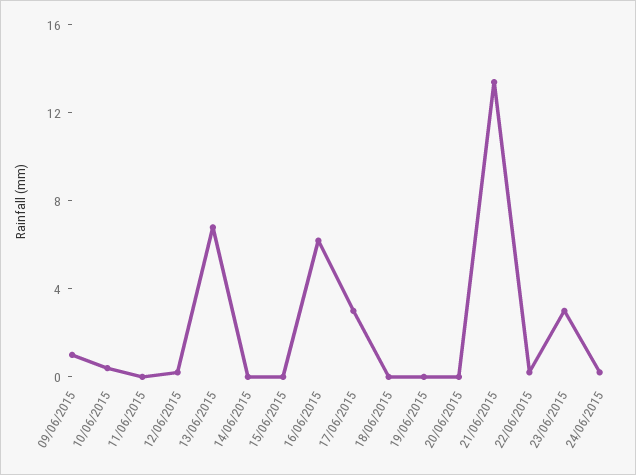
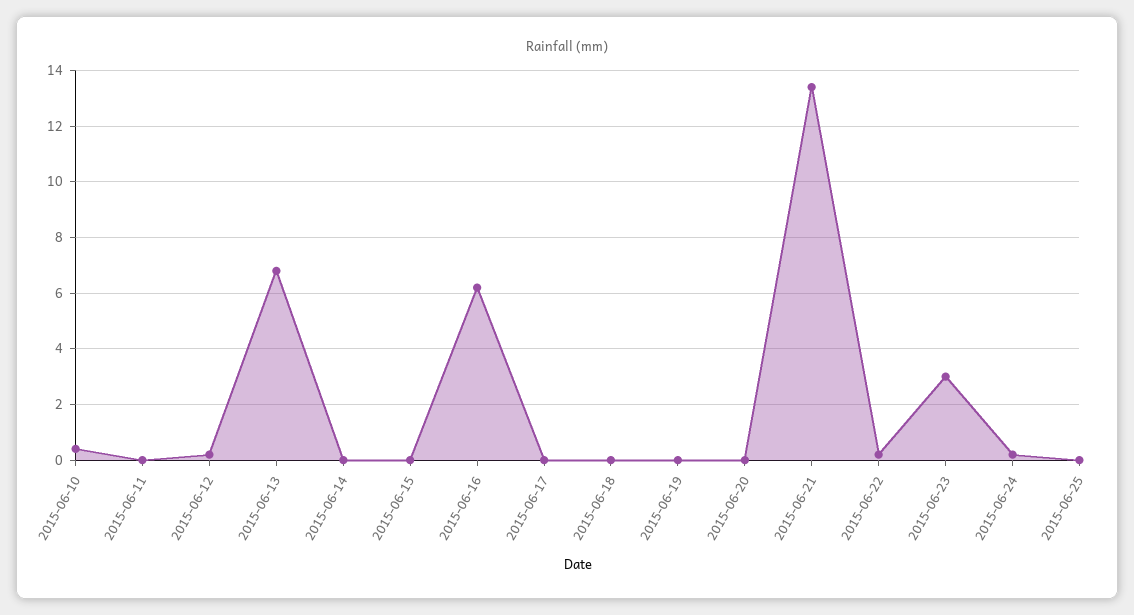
09/06/2015: 1 -> none
17/06/2015: 3 -> 0
2015-06-25: none -> 0

